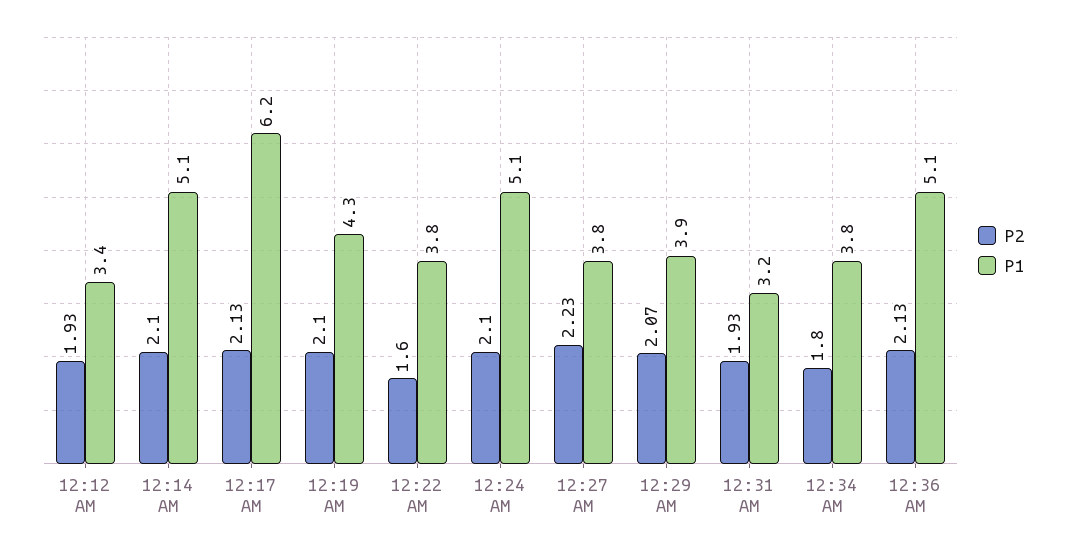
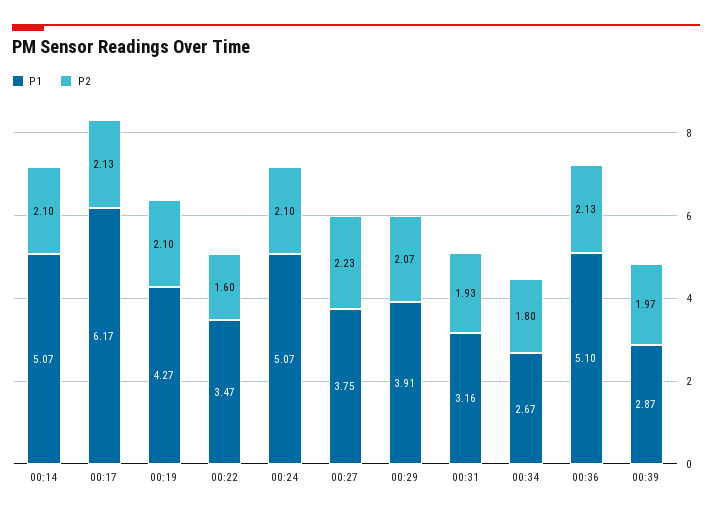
P2, 12:12 AM: 1.93 -> none
P1, 12:12 AM: 3.4 -> none
P1, 12:22 AM: 3.8 -> 3.47
P1, 12:34 AM: 3.8 -> 2.67
P1, 00:39: none -> 2.87
P2, 00:39: none -> 1.97

